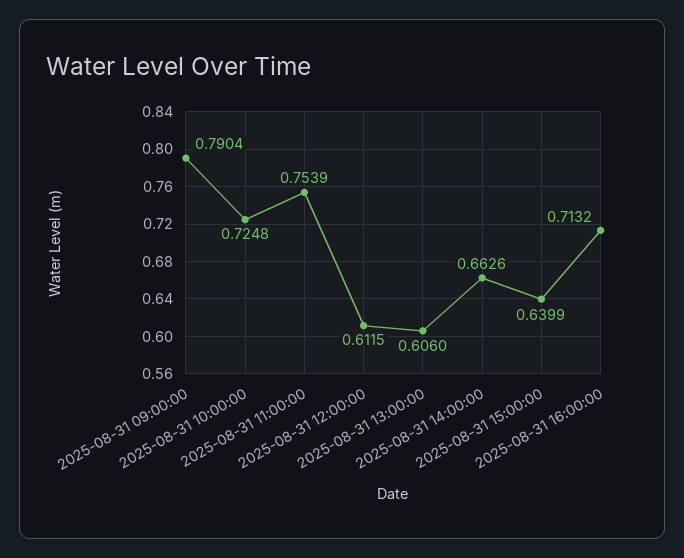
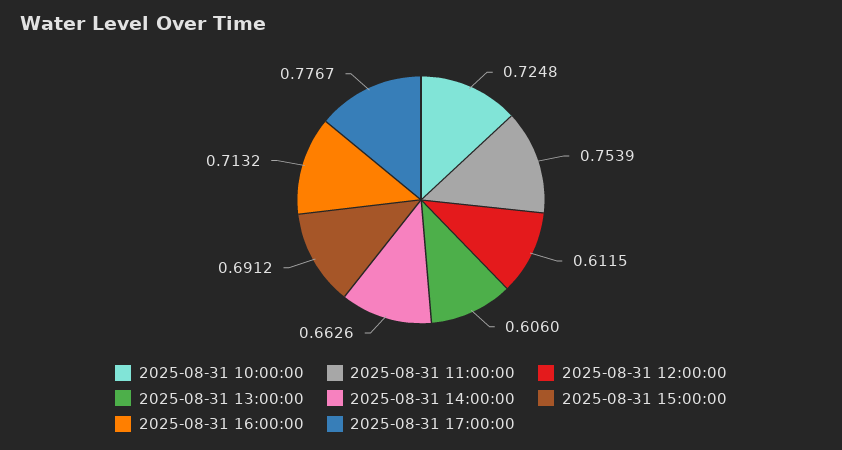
2025-08-31 09:00:00: 0.7904 -> none
2025-08-31 15:00:00: 0.6399 -> 0.6912
2025-08-31 17:00:00: none -> 0.7767

